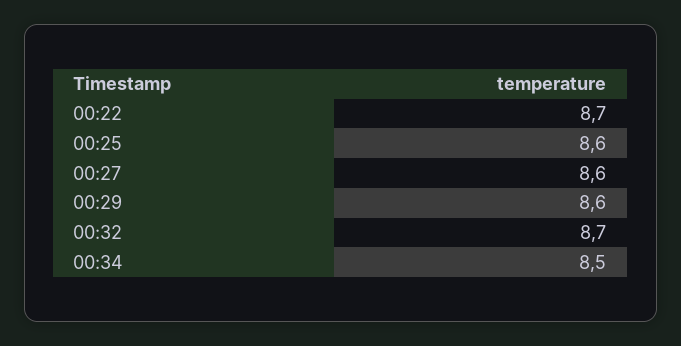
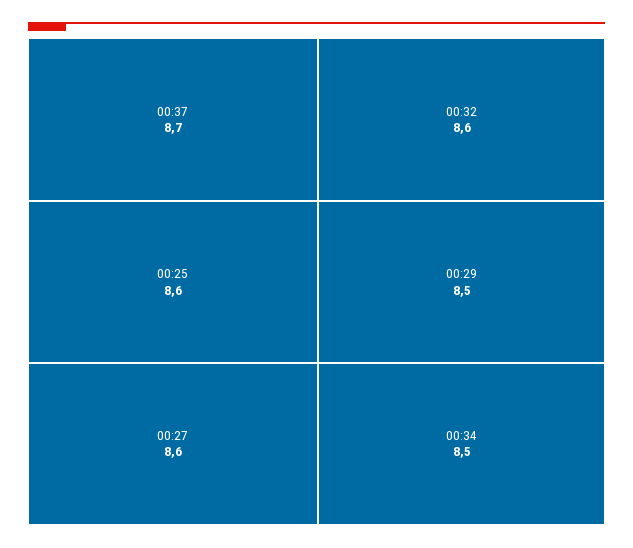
00:22: 8.7 -> none
00:29: 8.6 -> 8.5
00:32: 8.7 -> 8.6
00:37: none -> 8.7

